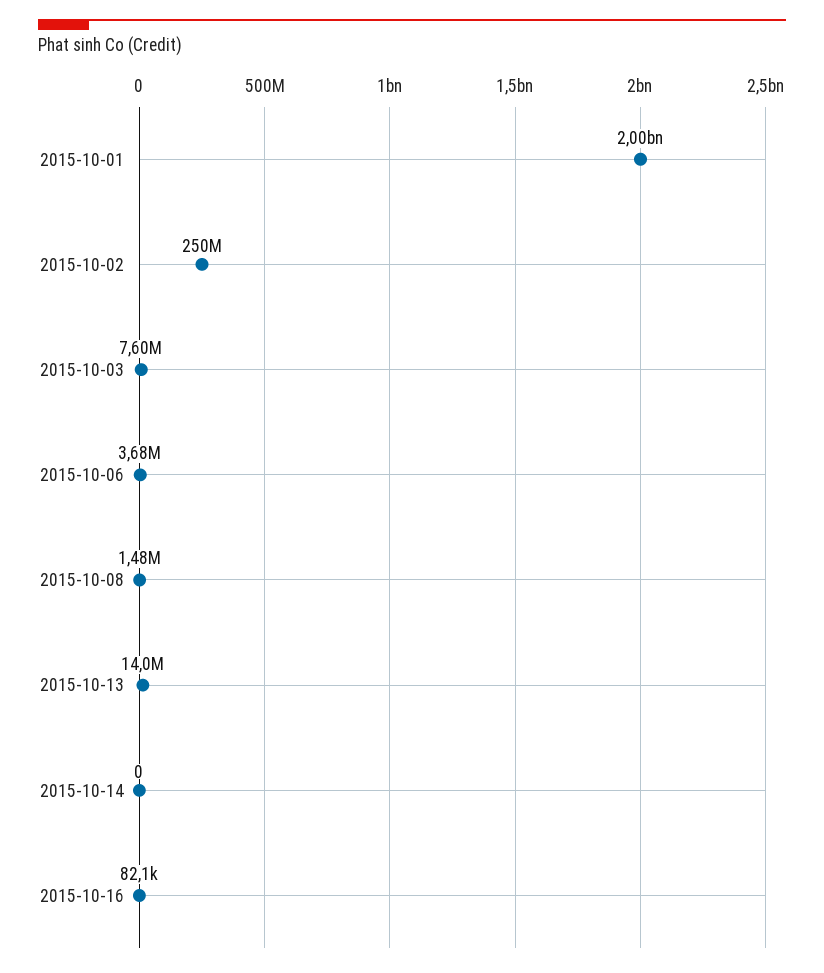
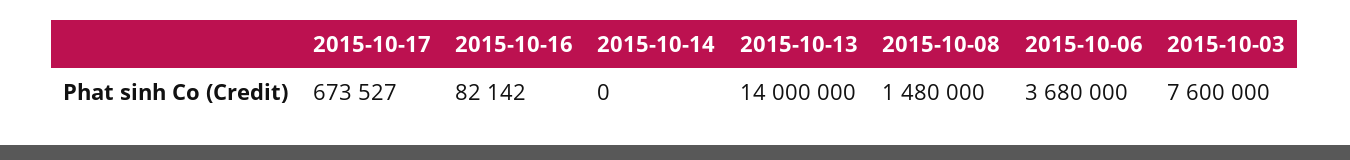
2015-10-01: 2000000000 -> none
2015-10-02: 250000000 -> none
2015-10-17: none -> 673527

